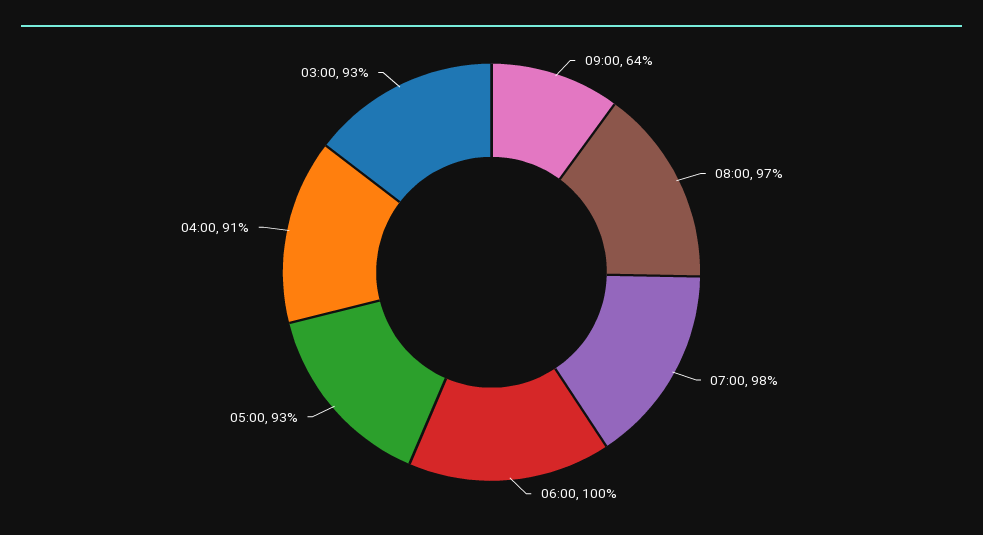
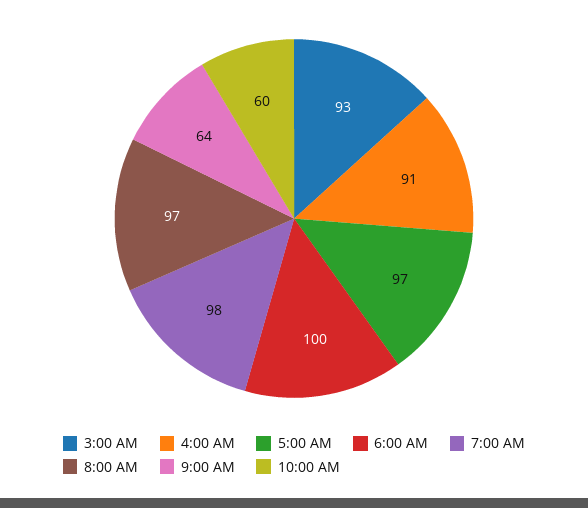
05:00: 93 -> 97
10:00 AM: none -> 60

